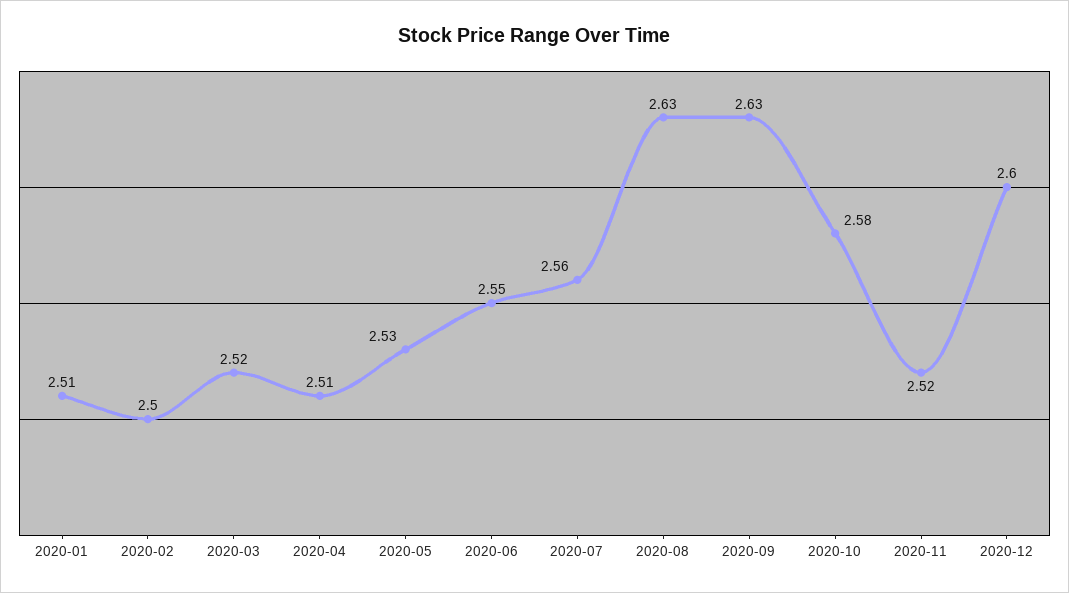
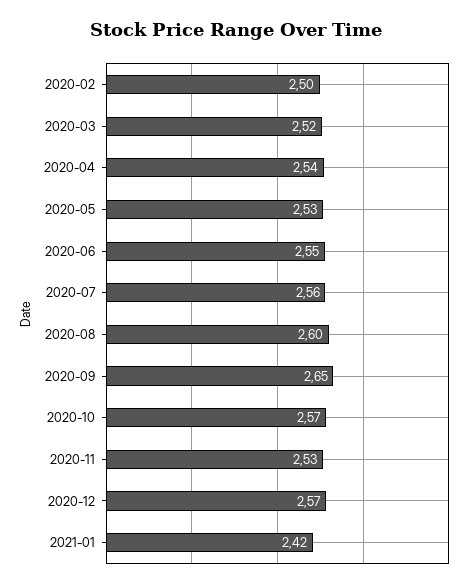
2020-01: 2.51 -> none
2020-04: 2.51 -> 2.54
2020-08: 2.63 -> 2.6
2020-09: 2.63 -> 2.65
2020-10: 2.58 -> 2.57
2020-11: 2.52 -> 2.53
2020-12: 2.6 -> 2.57
2021-01: none -> 2.42

